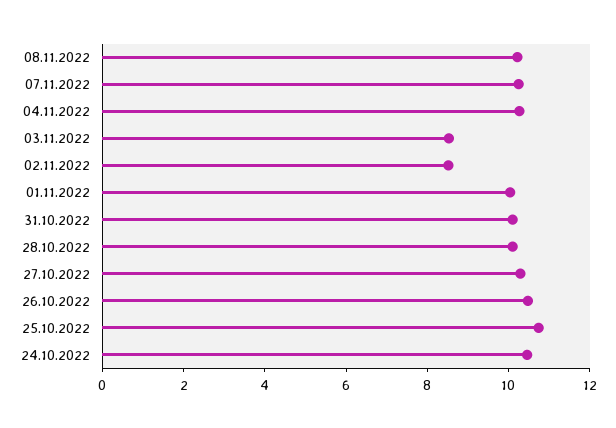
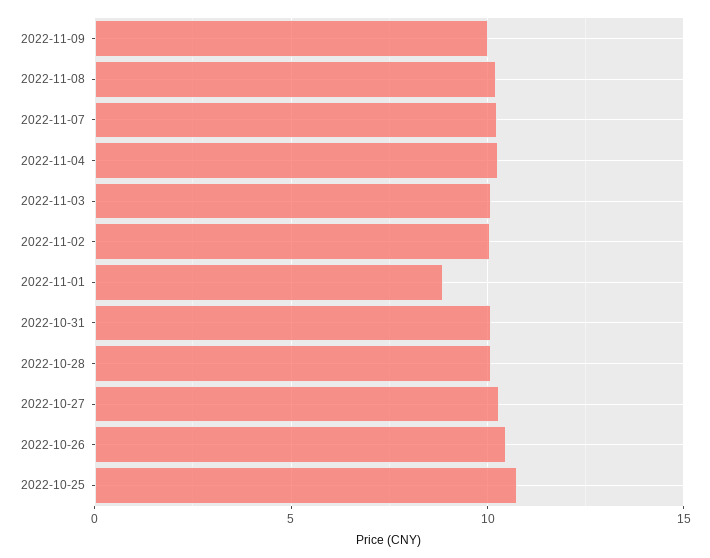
03.11.2022: 8.5 -> 10
02.11.2022: 8.5 -> 10
01.11.2022: 10 -> 9
24.10.2022: 10.5 -> none
2022-11-09: none -> 10

